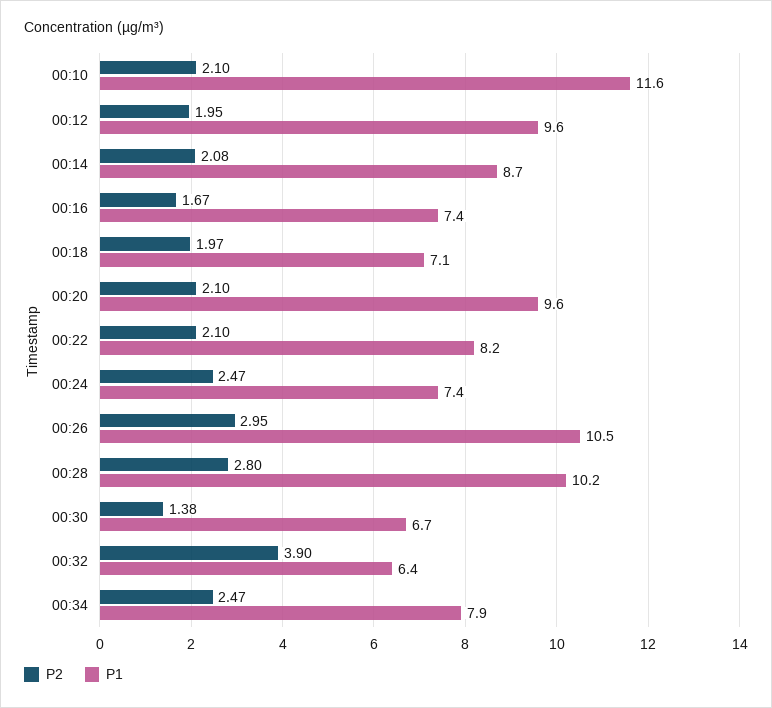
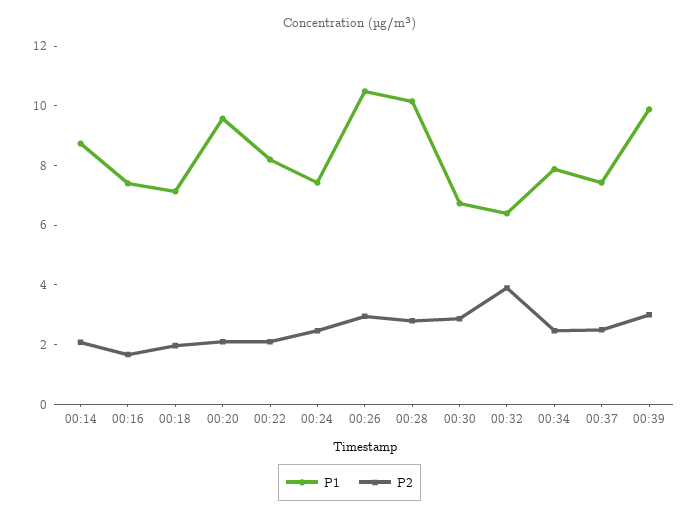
P2, 00:10: 2.1 -> none
P1, 00:10: 11.6 -> none
P2, 00:12: 1.95 -> none
P1, 00:12: 9.6 -> none
P2, 00:30: 1.38 -> 3
P1, 00:37: none -> 7.5
P2, 00:37: none -> 2.5
P1, 00:39: none -> 10
P2, 00:39: none -> 3

